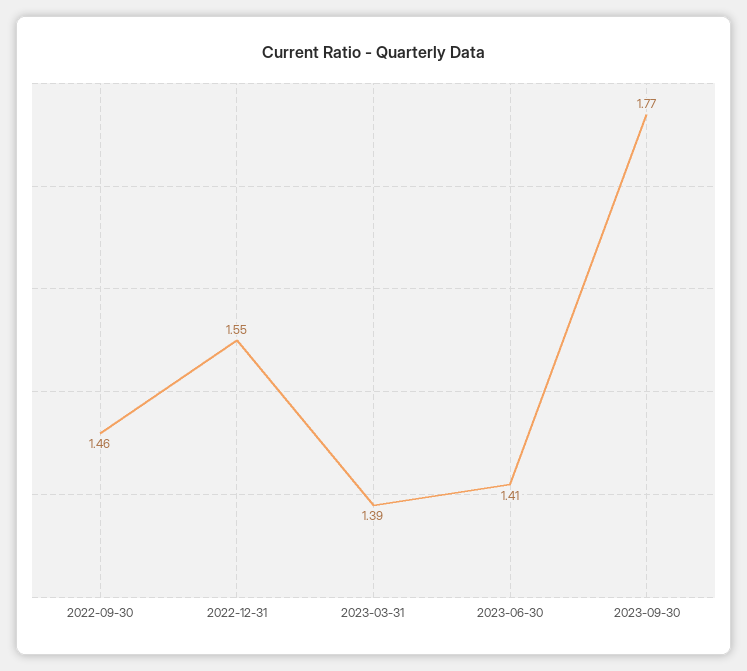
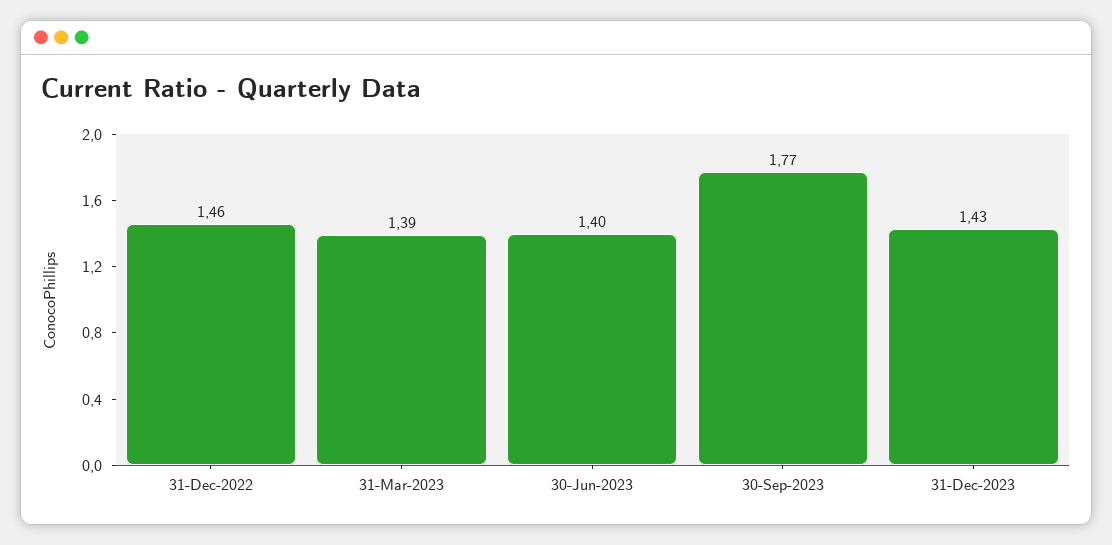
2022-09-30: 1.46 -> none
2022-12-31: 1.55 -> 1.46
2023-06-30: 1.41 -> 1.4
31-Dec-2023: none -> 1.43

